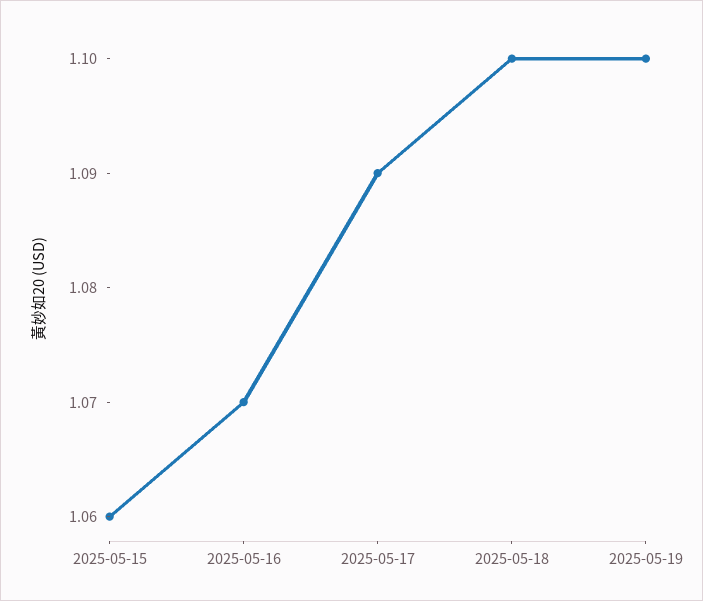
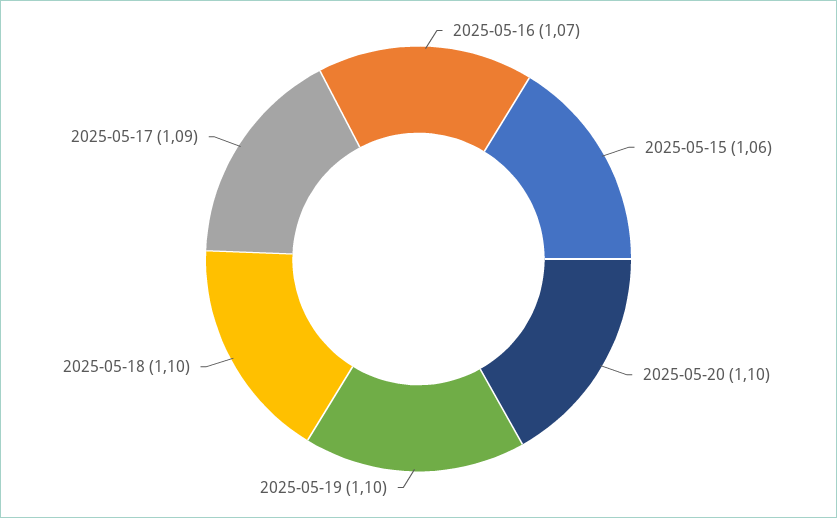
2025-05-20: none -> 1.1

